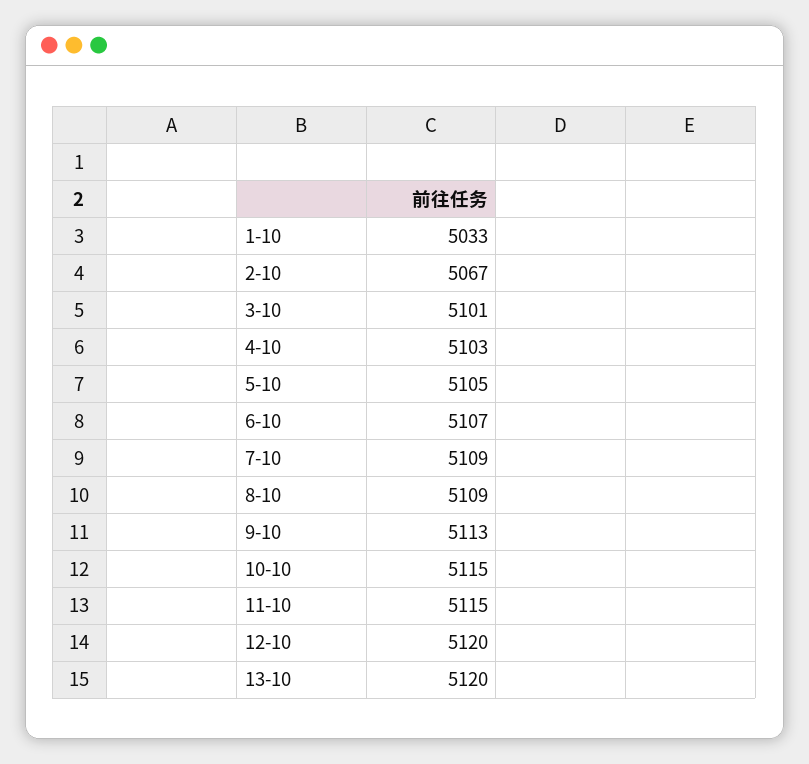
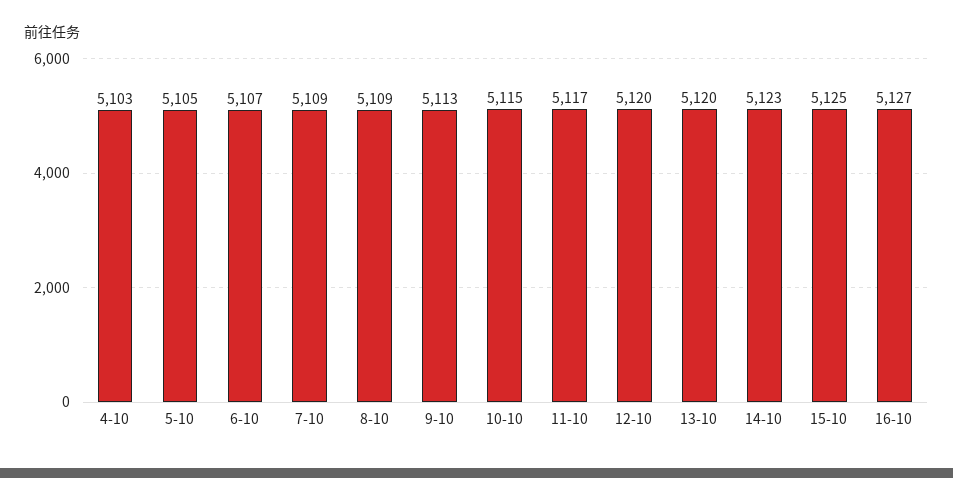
1-10: 5033 -> none
2-10: 5067 -> none
3-10: 5101 -> none
11-10: 5115 -> 5117
14-10: none -> 5123
15-10: none -> 5125
16-10: none -> 5127

